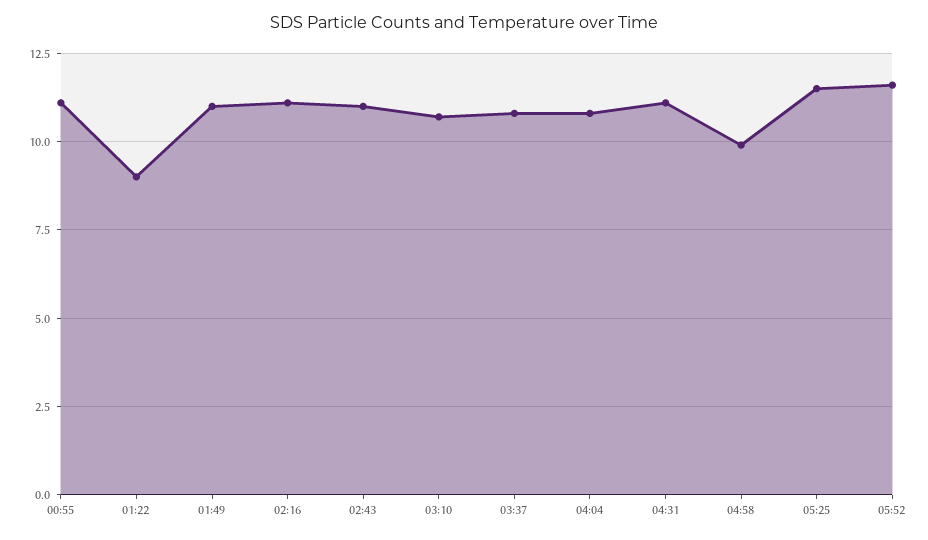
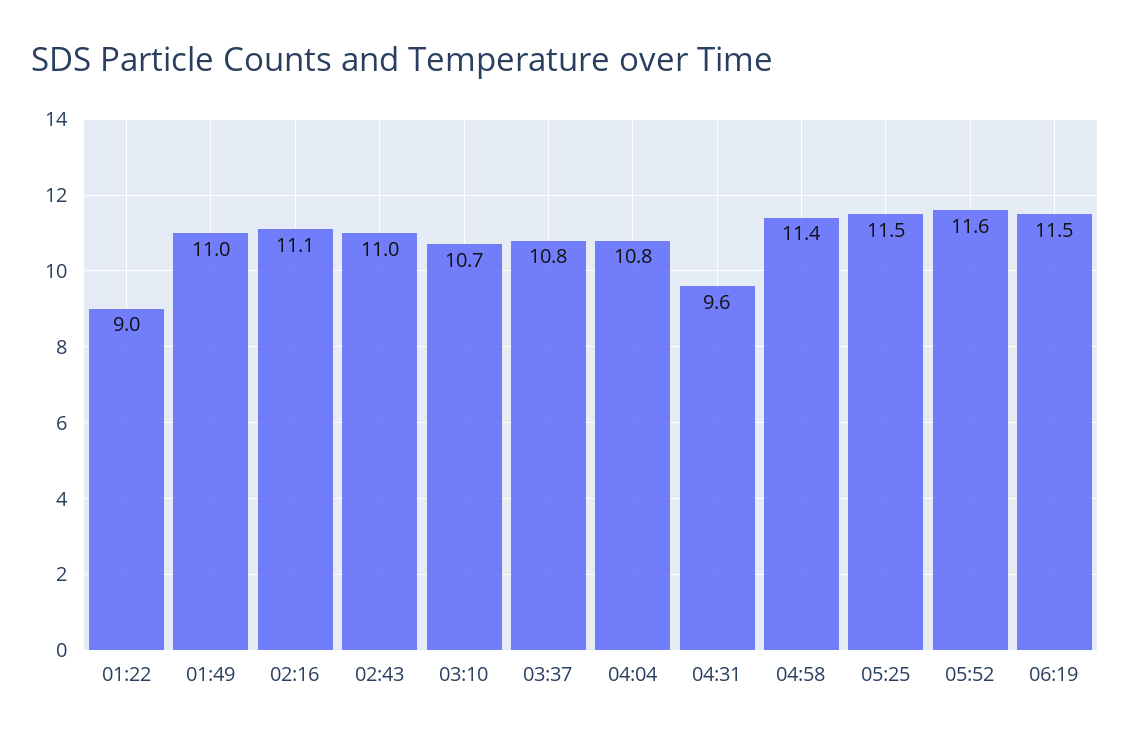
00:55: 11 -> none
04:31: 11 -> 9.6
04:58: 10 -> 11.4
06:19: none -> 11.5

